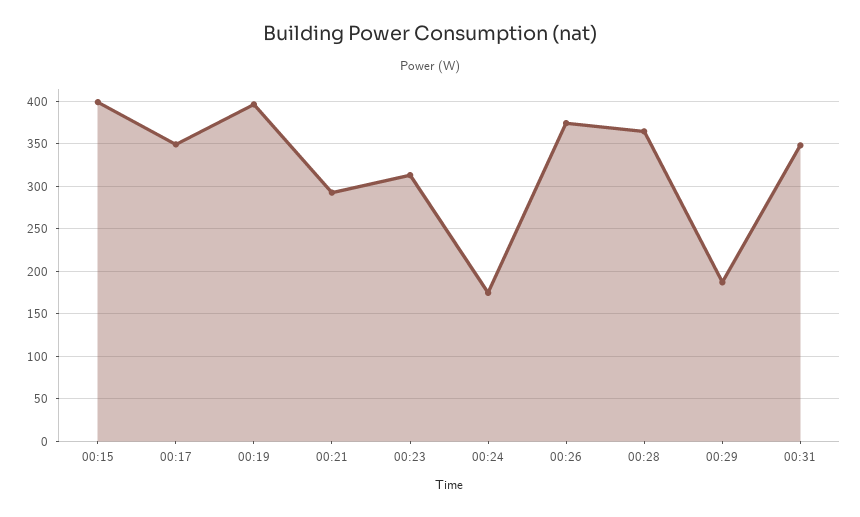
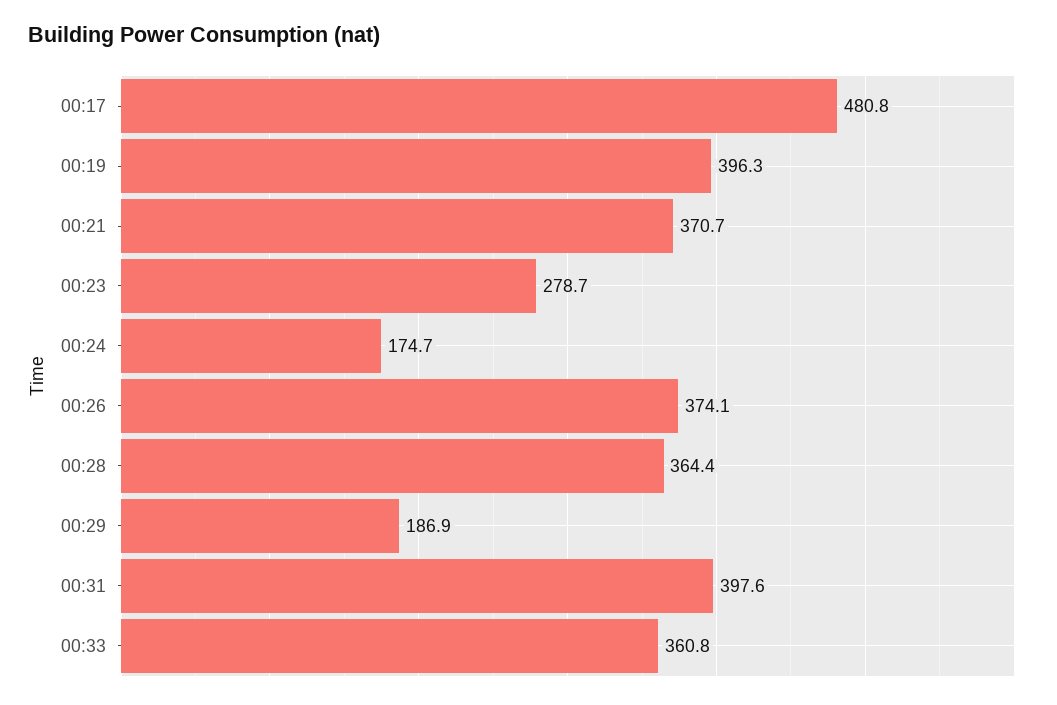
00:15: 400 -> none
00:17: 350 -> 480.8
00:21: 290 -> 370.7
00:23: 310 -> 278.7
00:31: 350 -> 397.6
00:33: none -> 360.8

